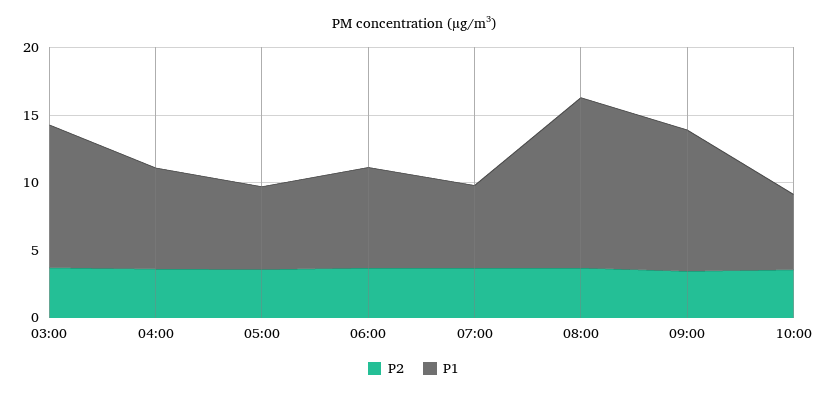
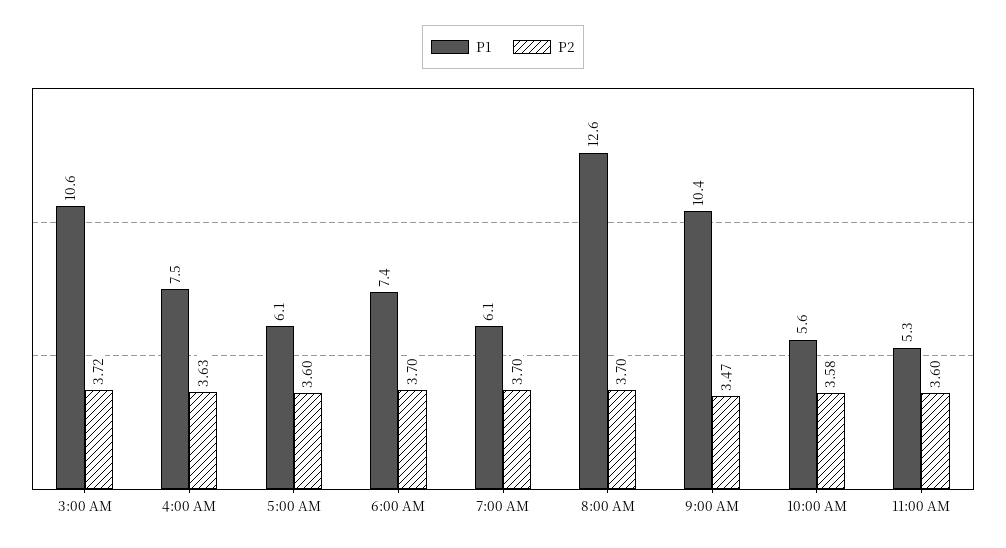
P1, 11:00 AM: none -> 5.3
P2, 11:00 AM: none -> 3.6

